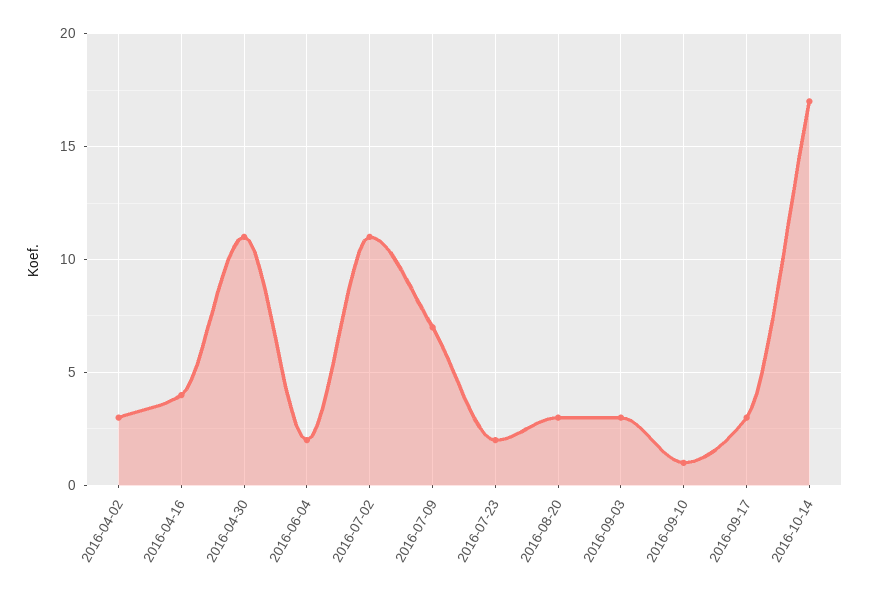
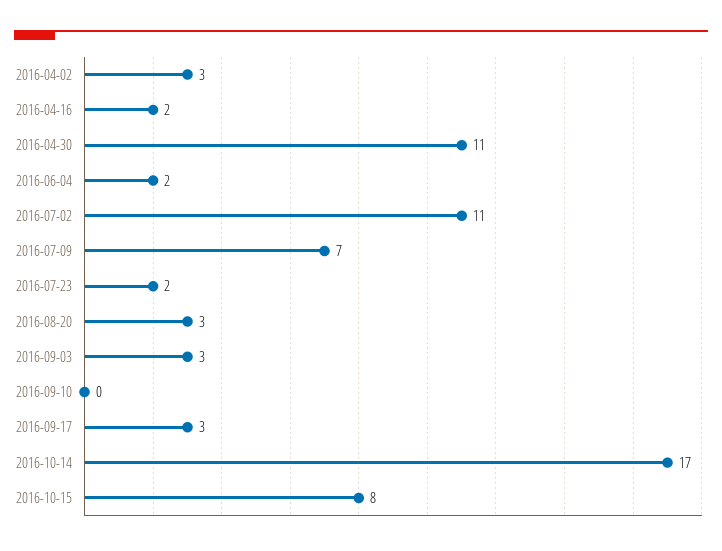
2016-04-16: 4 -> 2
2016-09-10: 1 -> 0
2016-10-15: none -> 8

